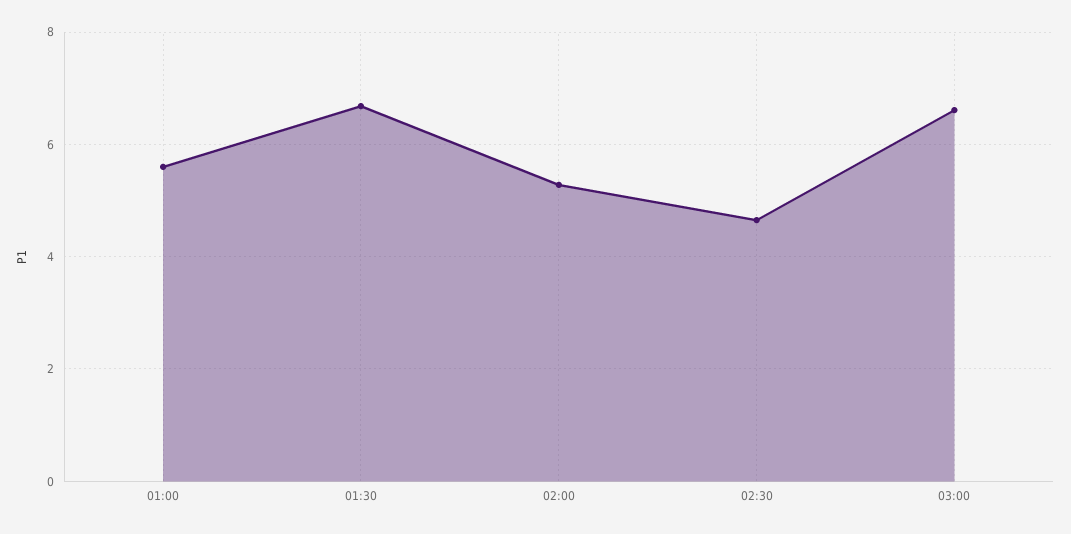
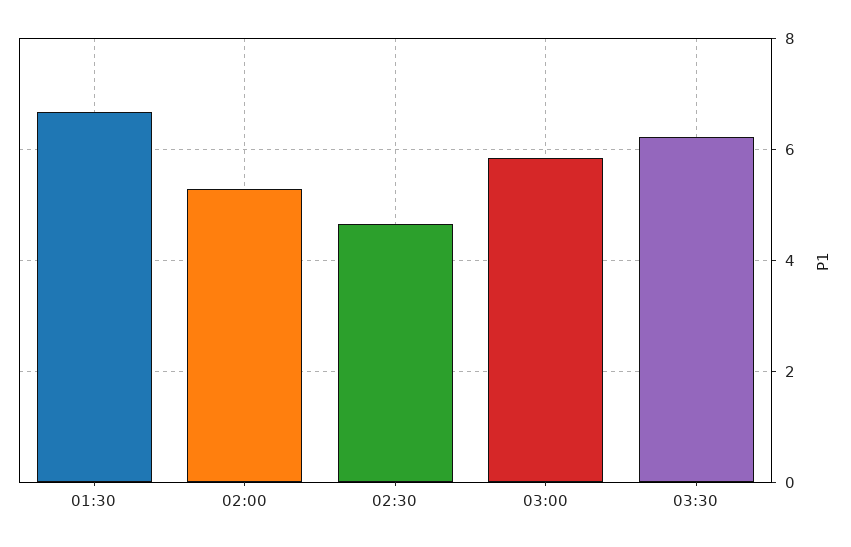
01:00: 5.6 -> none
03:00: 6.6 -> 5.8
03:30: none -> 6.2

